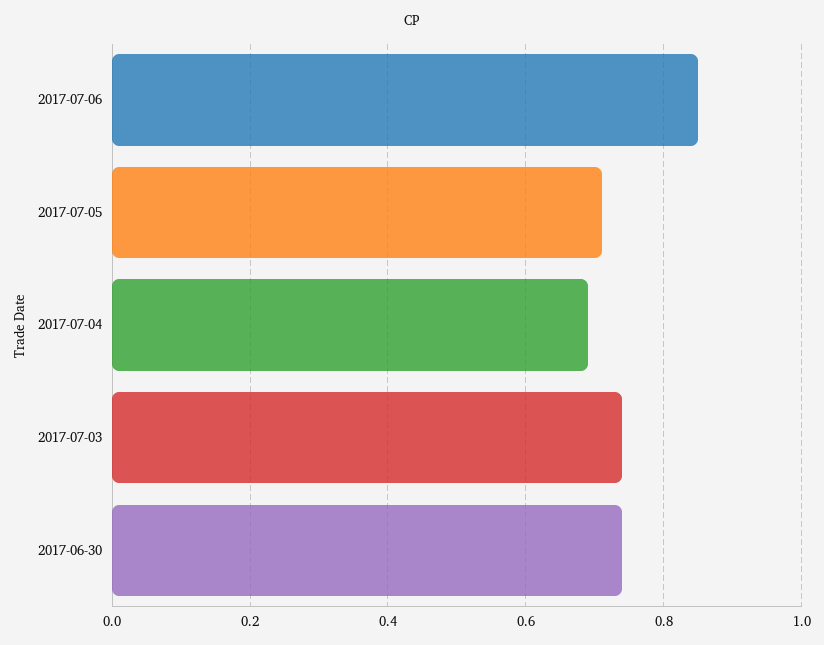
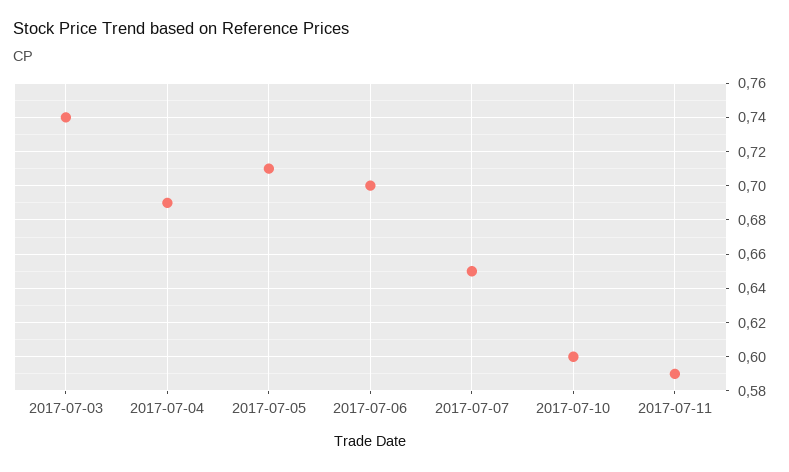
2017-07-06: 0.85 -> 0.7
2017-06-30: 0.75 -> none
2017-07-07: none -> 0.65
2017-07-10: none -> 0.6
2017-07-11: none -> 0.59

